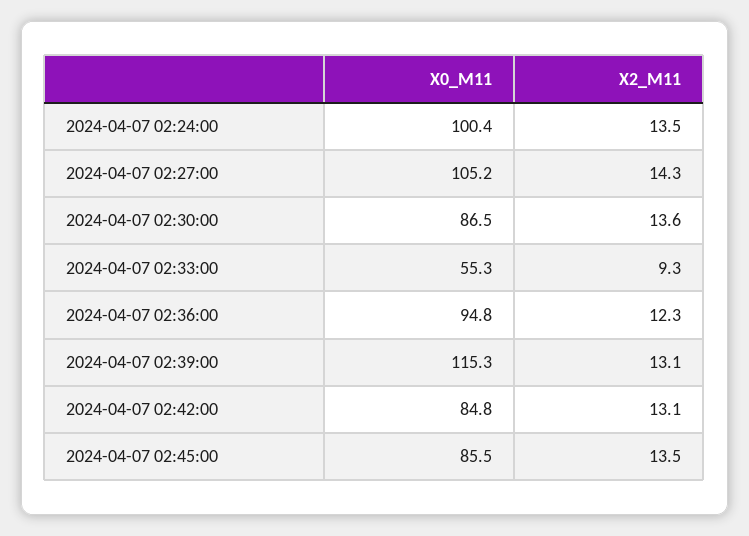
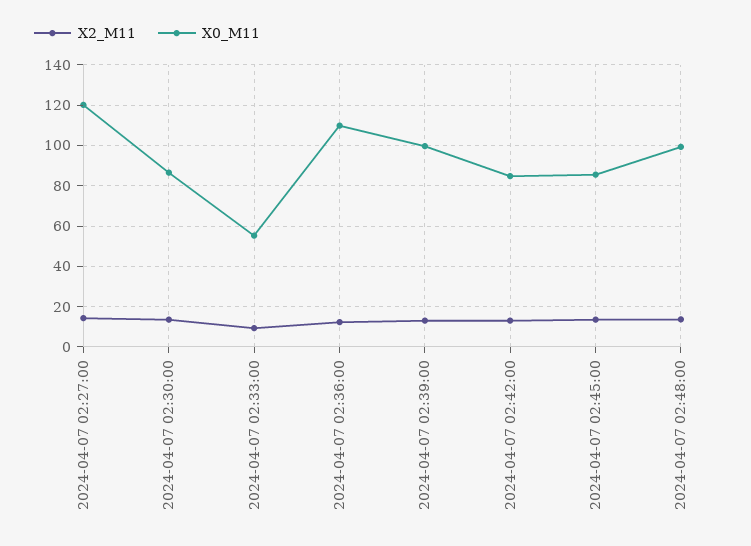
X0_M11, 2024-04-07 02:24:00: 100.4 -> none
X2_M11, 2024-04-07 02:24:00: 13.5 -> none
X0_M11, 2024-04-07 02:27:00: 105.2 -> 120
X0_M11, 2024-04-07 02:36:00: 94.8 -> 110
X0_M11, 2024-04-07 02:39:00: 115.3 -> 100
X2_M11, 2024-04-07 02:48:00: none -> 15
X0_M11, 2024-04-07 02:48:00: none -> 100

